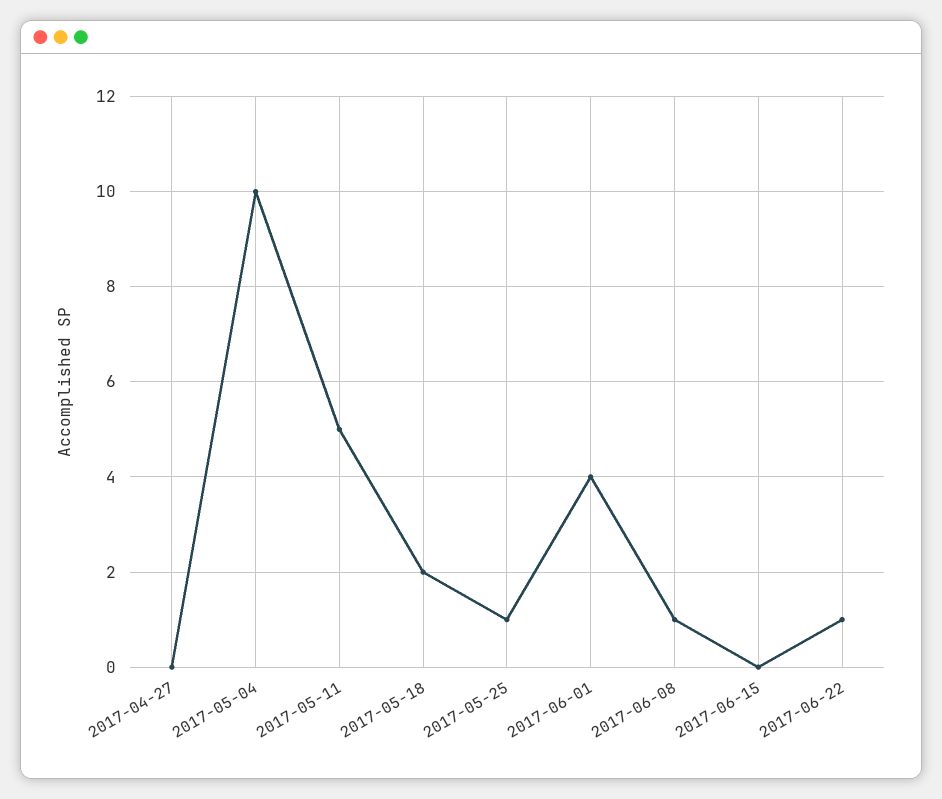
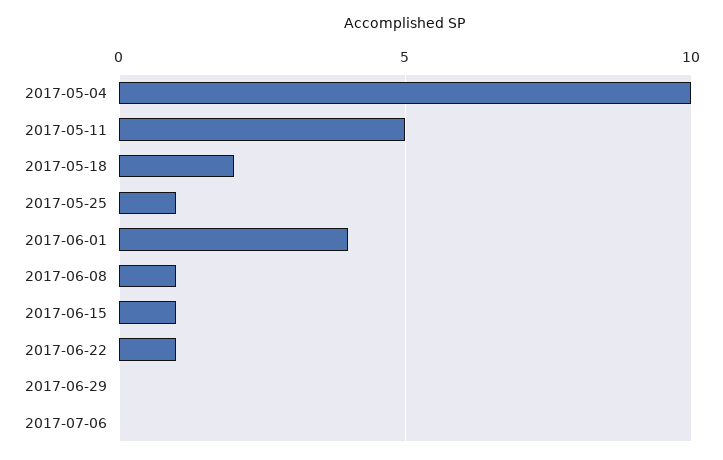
2017-04-27: 0 -> none
2017-06-15: 0 -> 1
2017-06-29: none -> 0
2017-07-06: none -> 0

